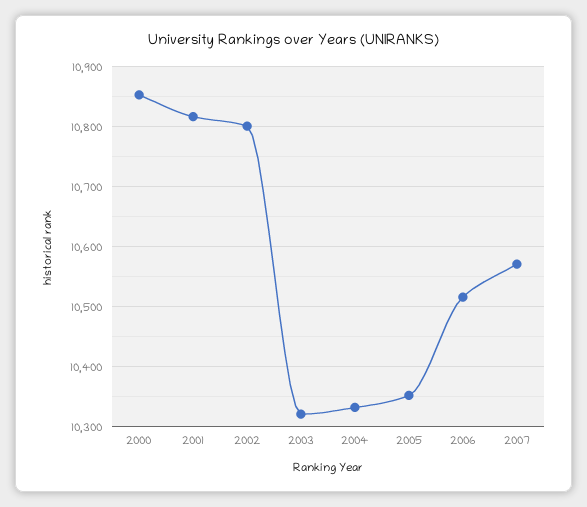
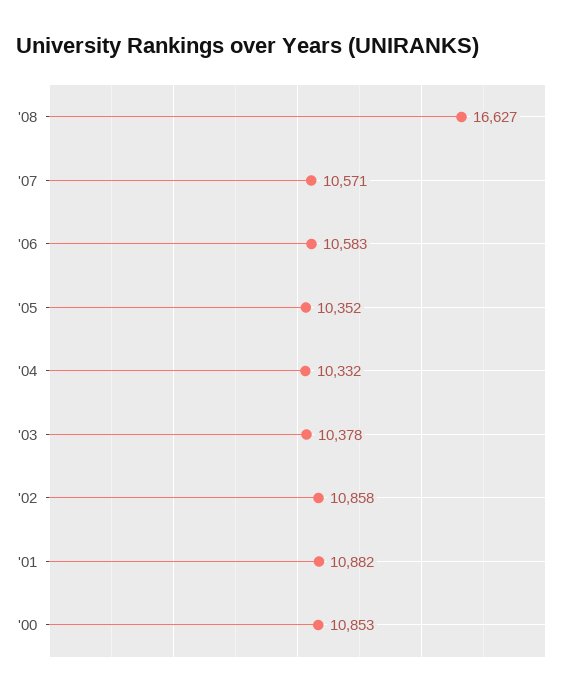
2001: 10820 -> 10882
2002: 10800 -> 10858
2003: 10320 -> 10378
2006: 10520 -> 10583
'08: none -> 16627

